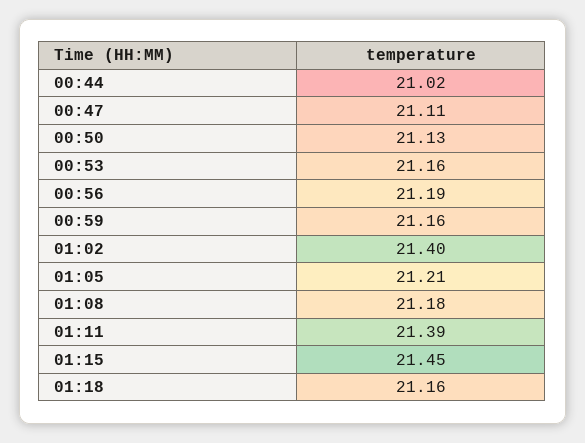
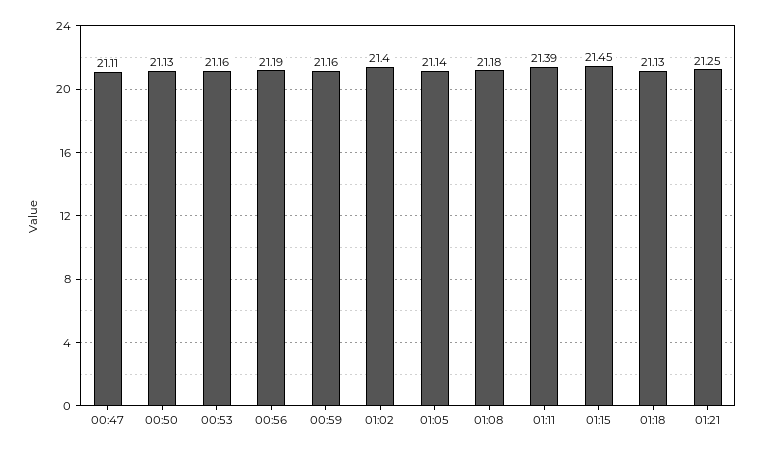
00:44: 21.02 -> none
01:05: 21.21 -> 21.14
01:18: 21.16 -> 21.13
01:21: none -> 21.25

